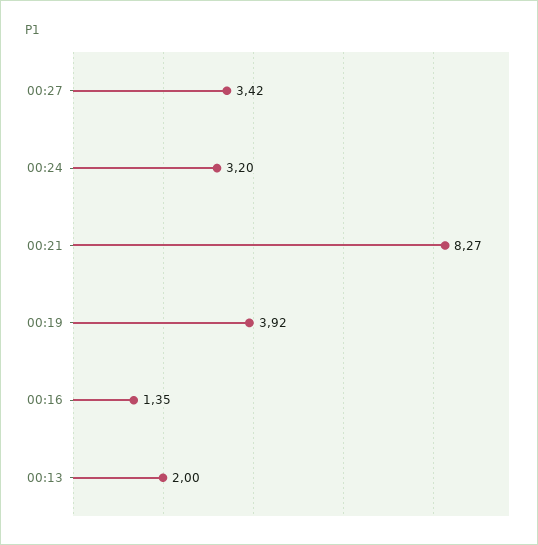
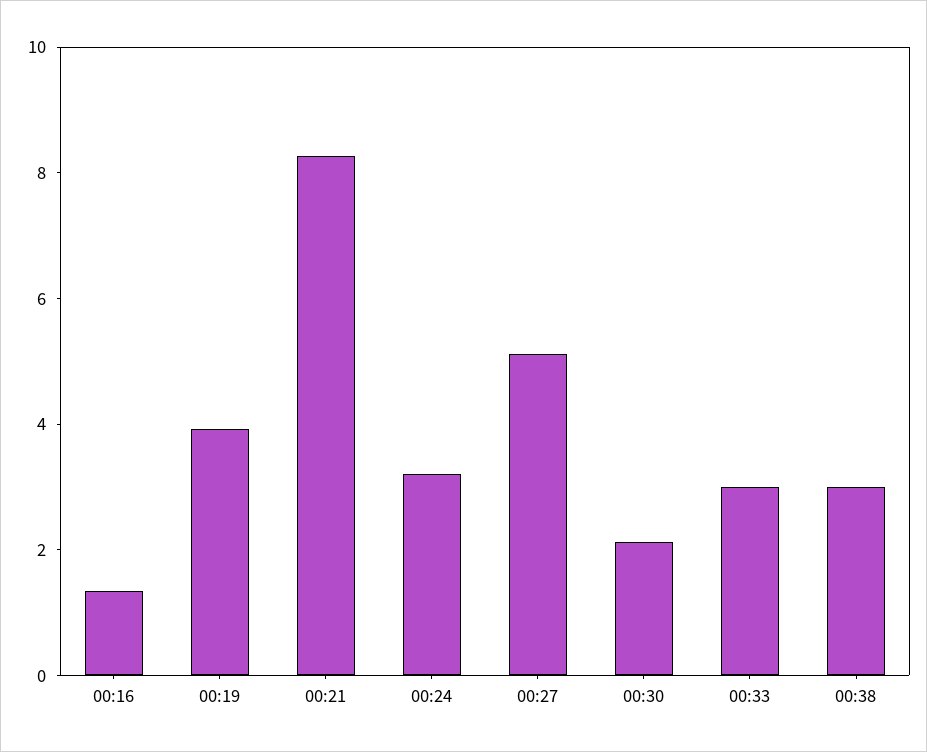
00:27: 3.42 -> 5
00:13: 2 -> none
00:30: none -> 2
00:33: none -> 3
00:38: none -> 3

